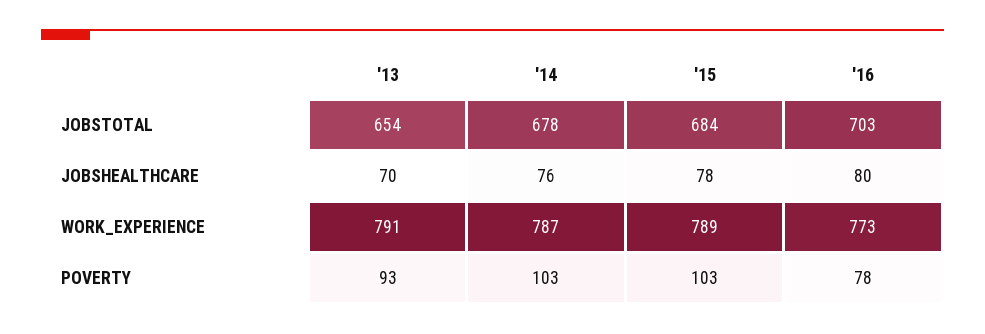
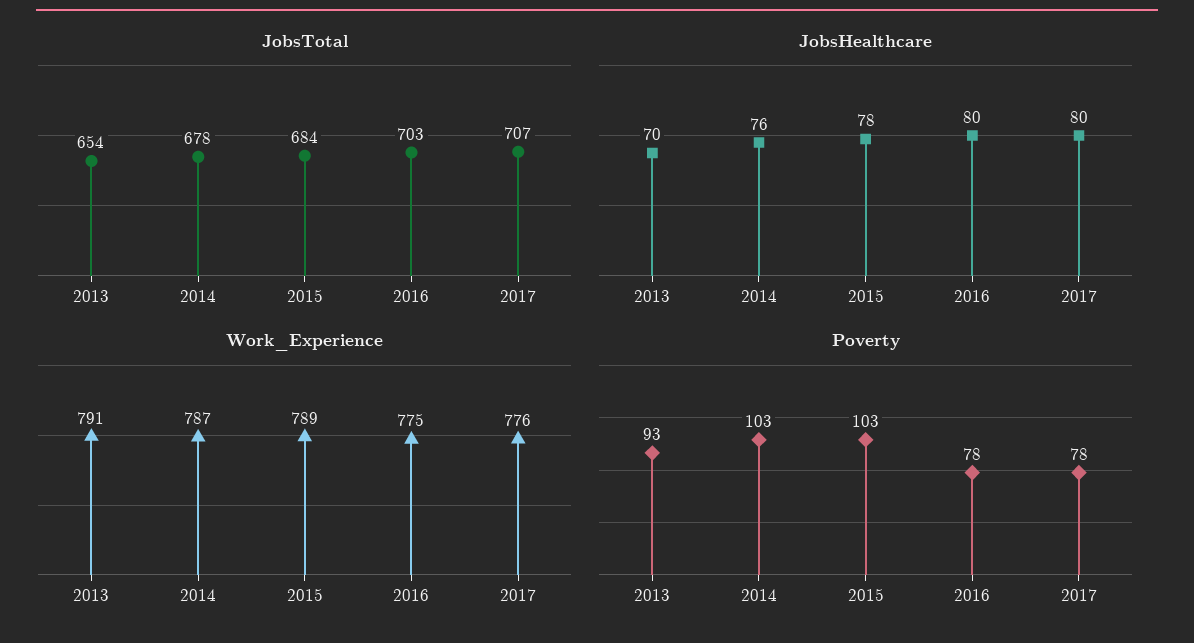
WORK_EXPERIENCE, '16: 773 -> 775
JOBSTOTAL, 2017: none -> 707
JOBSHEALTHCARE, 2017: none -> 80
WORK_EXPERIENCE, 2017: none -> 776
POVERTY, 2017: none -> 78

